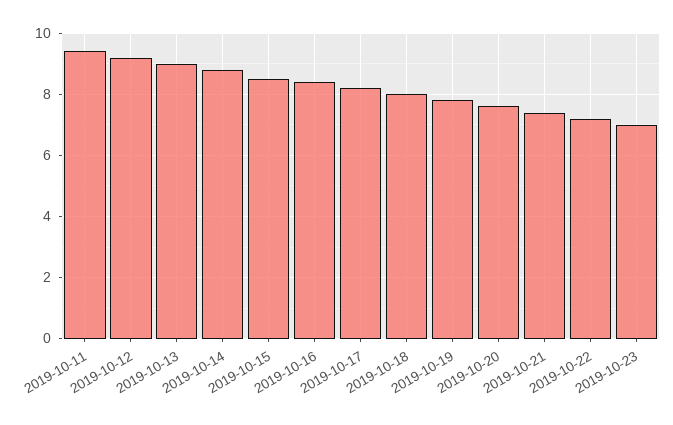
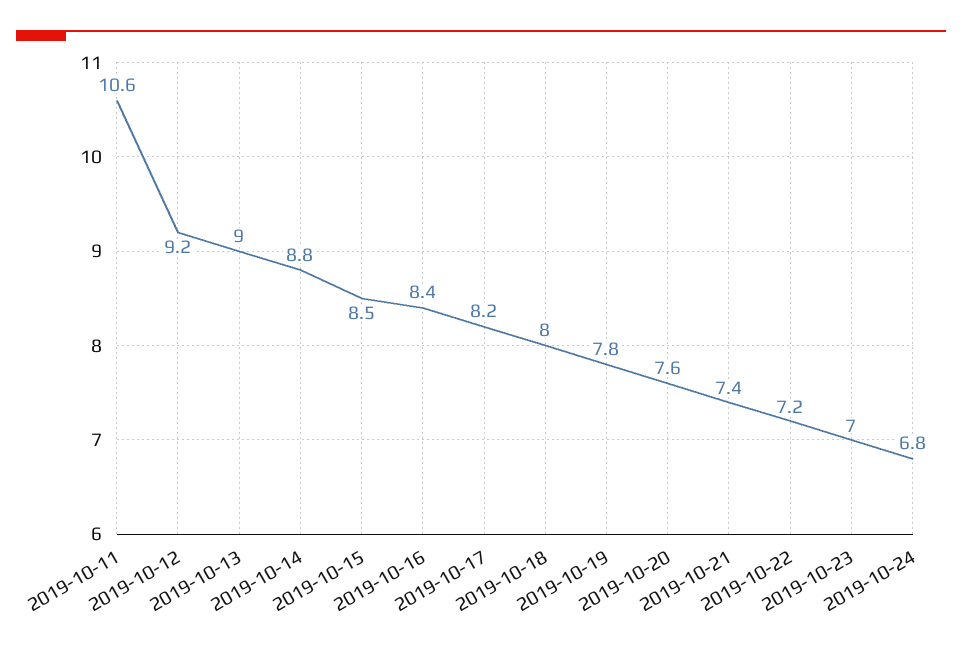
2019-10-11: 9.5 -> 10.6
2019-10-24: none -> 6.8

